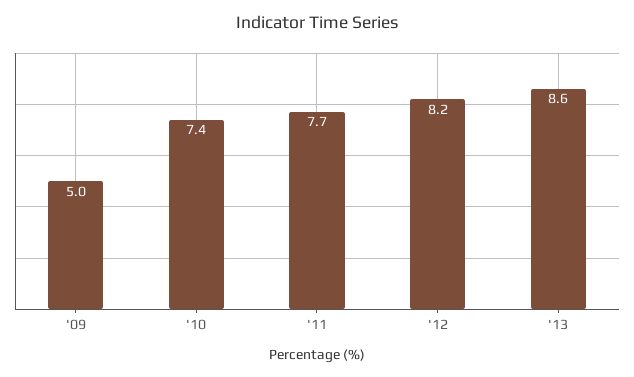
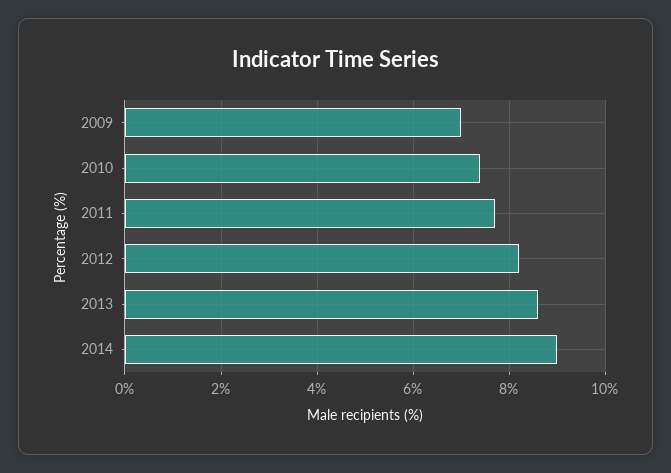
'09: 5 -> 7
2014: none -> 9

